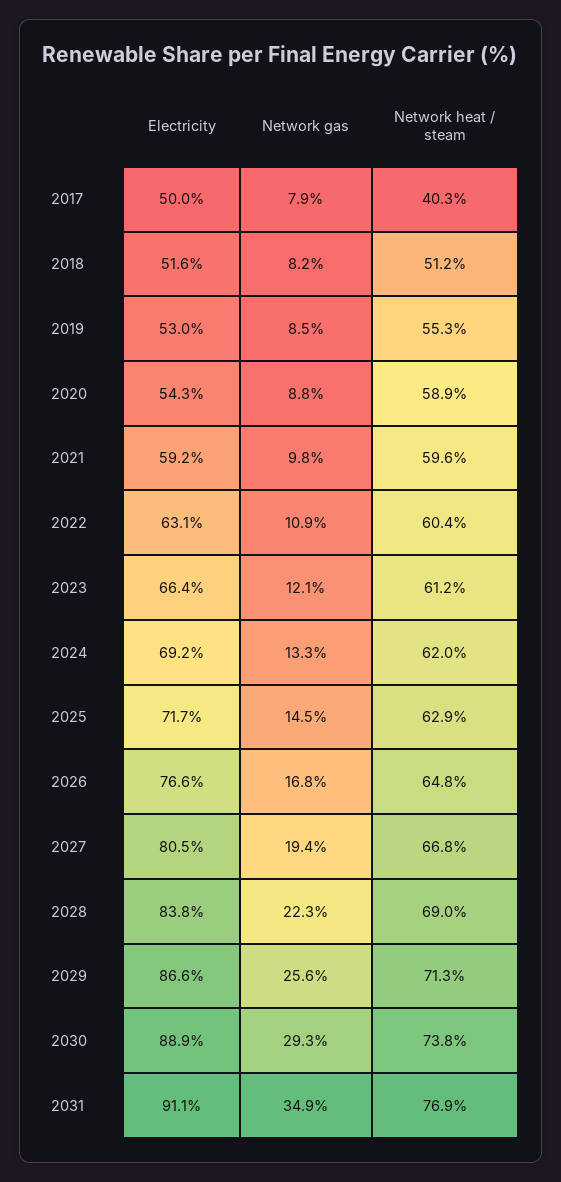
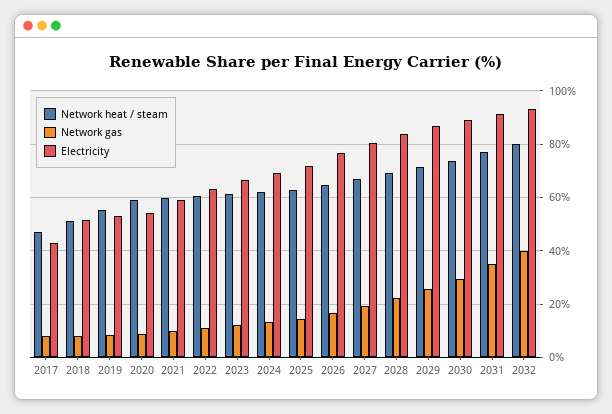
Electricity, 2017: 50 -> 42.5
Network heat / steam, 2017: 40.3 -> 47.5
Network heat / steam, 2032: none -> 80
Network gas, 2032: none -> 40
Electricity, 2032: none -> 92.5

